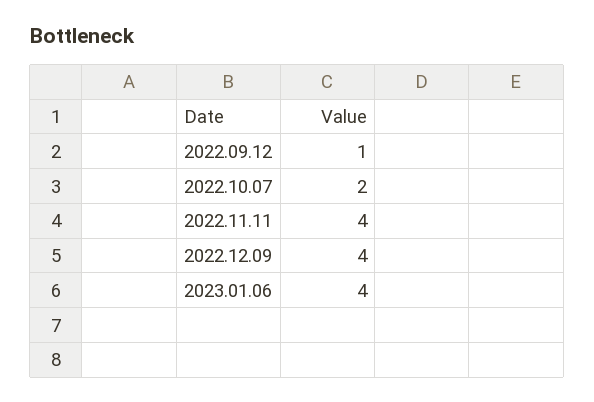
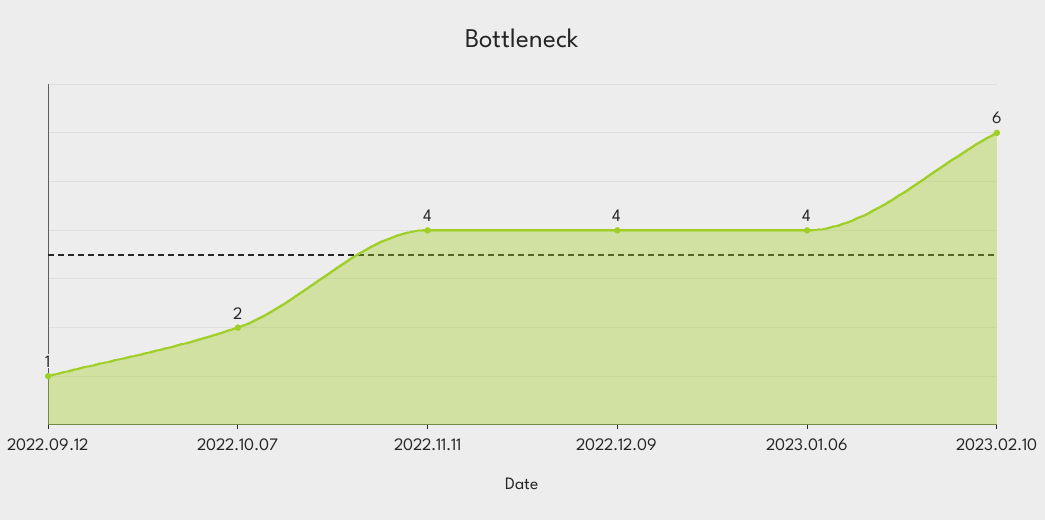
2023.02.10: none -> 6

